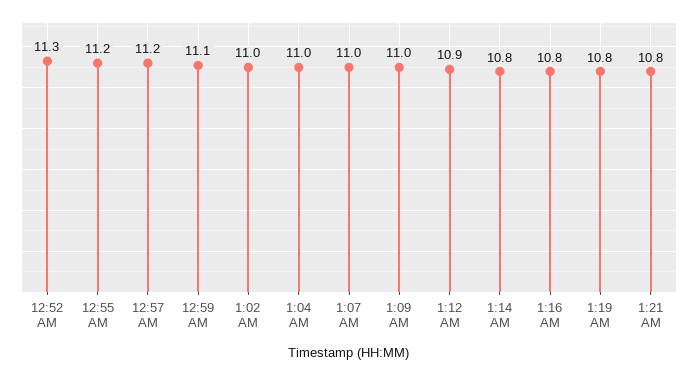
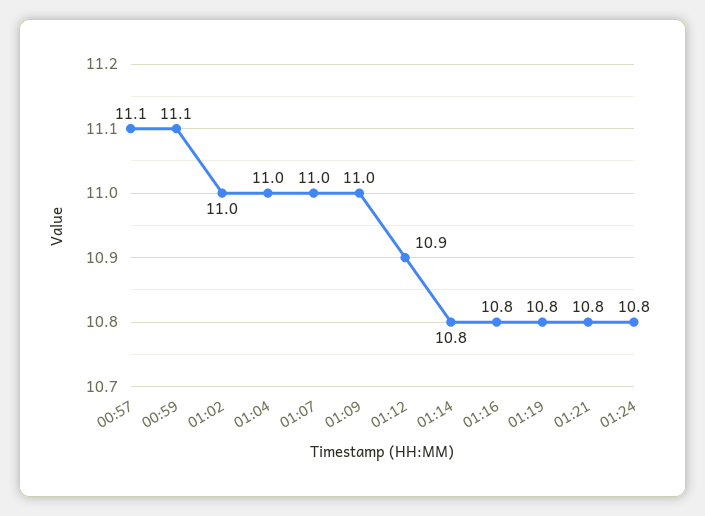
12:52 AM: 11.3 -> none
12:55 AM: 11.2 -> none
12:57 AM: 11.2 -> 11.1
01:24: none -> 10.8

